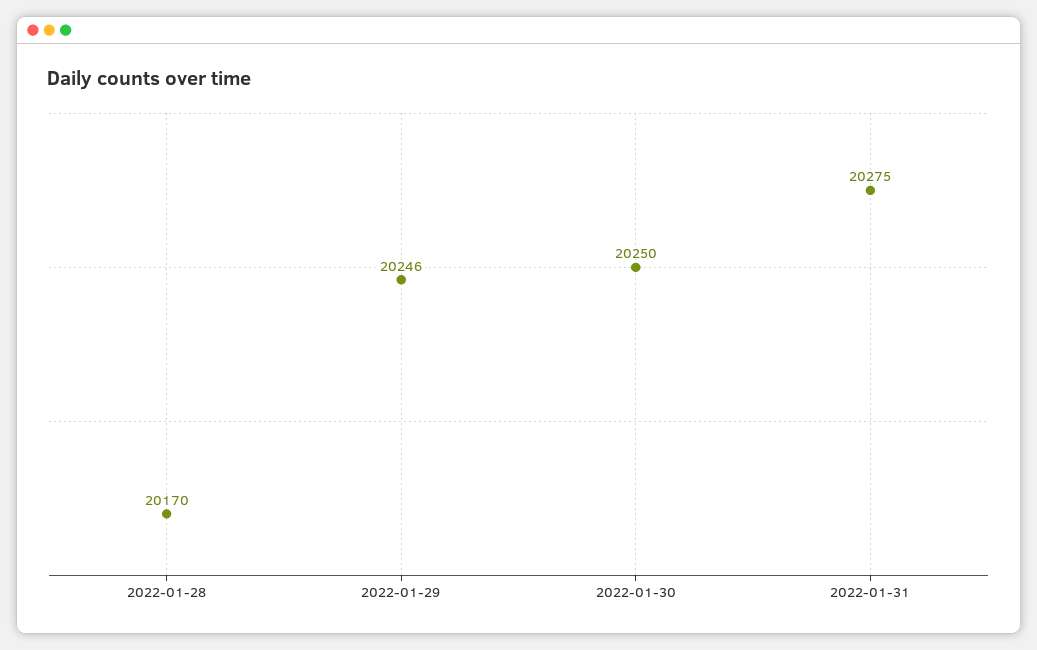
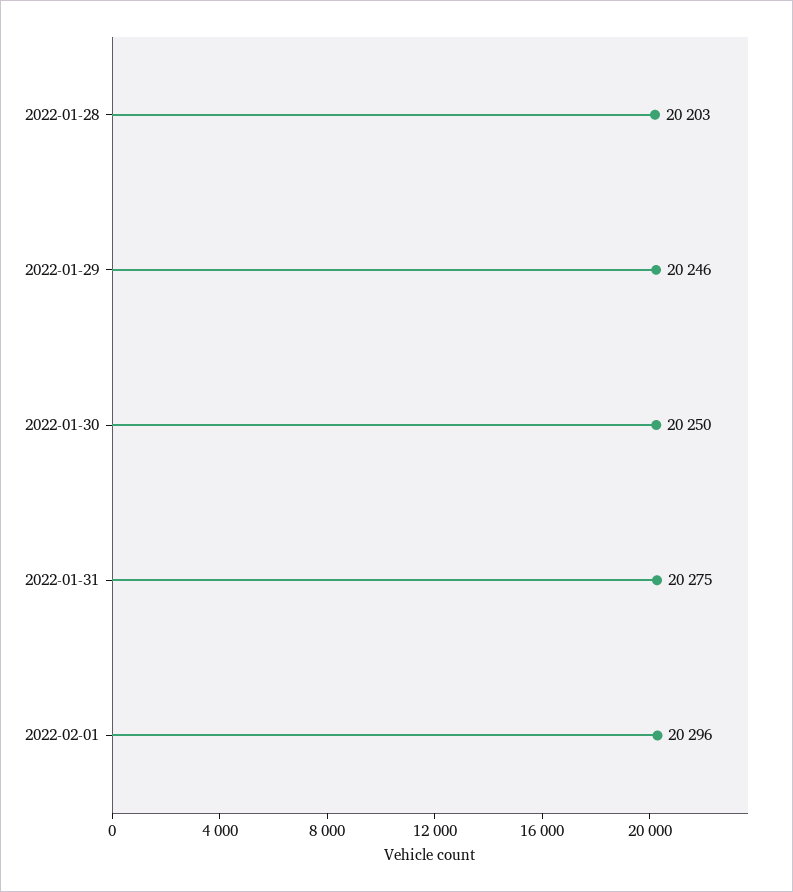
2022-01-28: 20170 -> 20203
2022-02-01: none -> 20296

